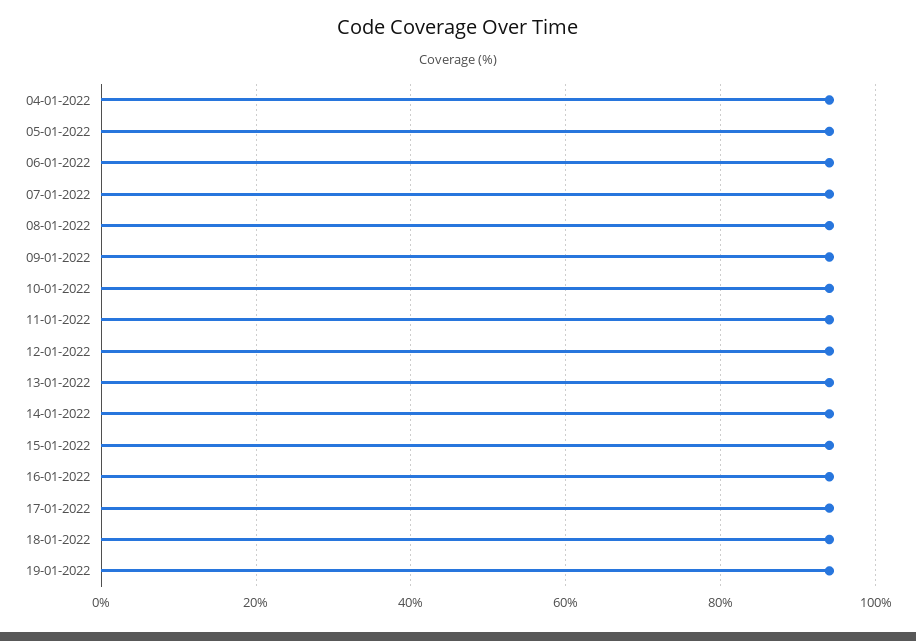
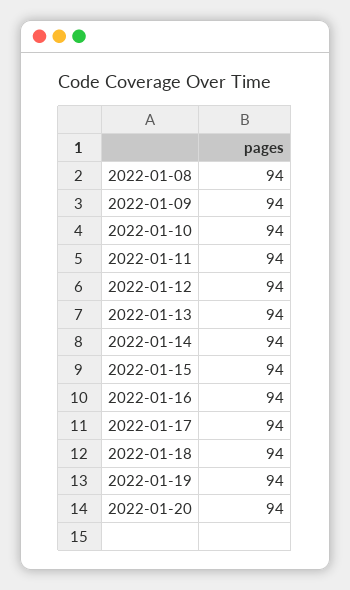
04-01-2022: 95 -> none
05-01-2022: 95 -> none
06-01-2022: 95 -> none
07-01-2022: 95 -> none
2022-01-20: none -> 94

